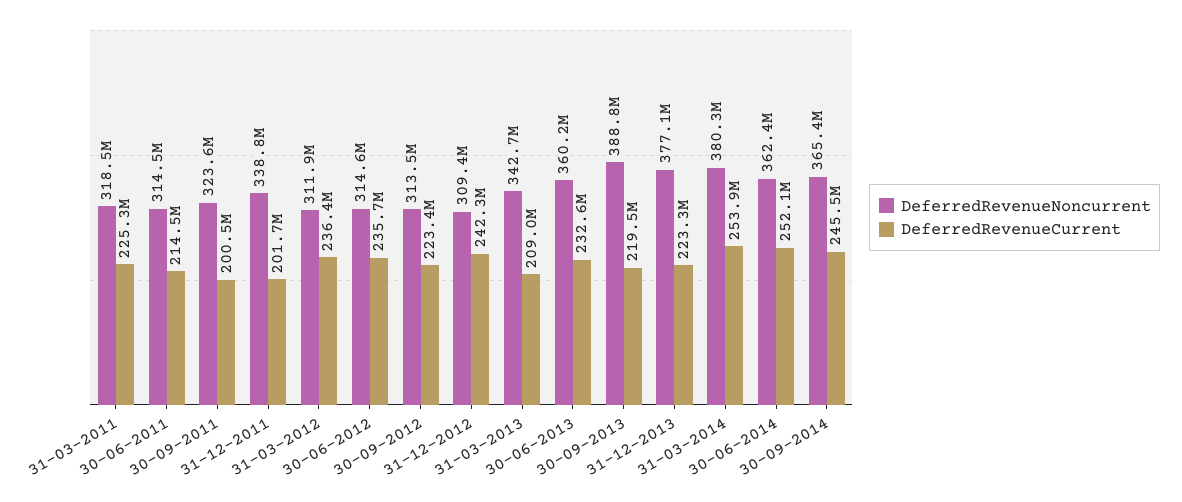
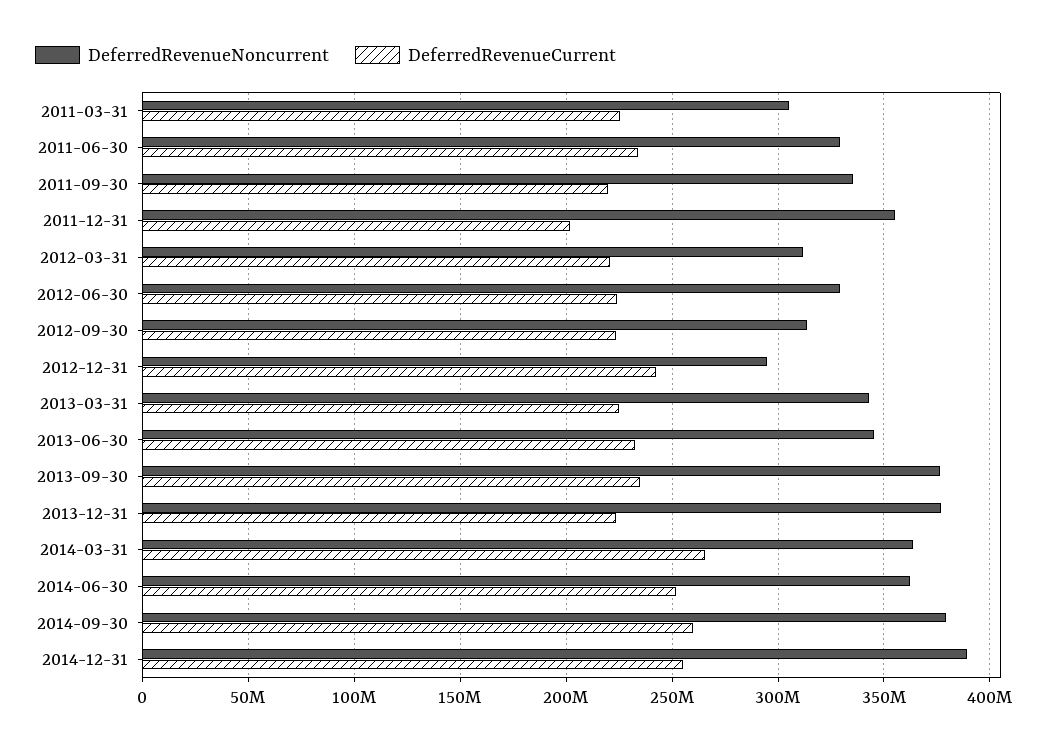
DeferredRevenueNoncurrent, 31-03-2011: 318500000 -> 305000000
DeferredRevenueNoncurrent, 30-06-2011: 314500000 -> 330000000
DeferredRevenueCurrent, 30-06-2011: 214500000 -> 235000000
DeferredRevenueNoncurrent, 30-09-2011: 323600000 -> 335000000
DeferredRevenueCurrent, 30-09-2011: 200500000 -> 220000000
DeferredRevenueNoncurrent, 31-12-2011: 338800000 -> 355000000
DeferredRevenueCurrent, 31-03-2012: 236400000 -> 220000000
DeferredRevenueNoncurrent, 30-06-2012: 314600000 -> 330000000
DeferredRevenueCurrent, 30-06-2012: 235700000 -> 225000000
DeferredRevenueNoncurrent, 31-12-2012: 309400000 -> 295000000
DeferredRevenueCurrent, 31-03-2013: 209000000 -> 225000000
DeferredRevenueNoncurrent, 30-06-2013: 360200000 -> 345000000
DeferredRevenueNoncurrent, 30-09-2013: 388800000 -> 375000000
DeferredRevenueCurrent, 30-09-2013: 219500000 -> 235000000
DeferredRevenueNoncurrent, 31-03-2014: 380300000 -> 365000000
DeferredRevenueCurrent, 31-03-2014: 253900000 -> 265000000
DeferredRevenueNoncurrent, 30-09-2014: 365400000 -> 380000000
DeferredRevenueCurrent, 30-09-2014: 245500000 -> 260000000
DeferredRevenueNoncurrent, 2014-12-31: none -> 390000000
DeferredRevenueCurrent, 2014-12-31: none -> 255000000

